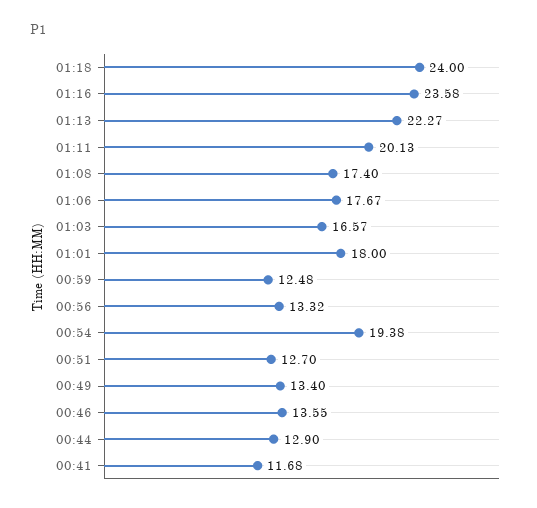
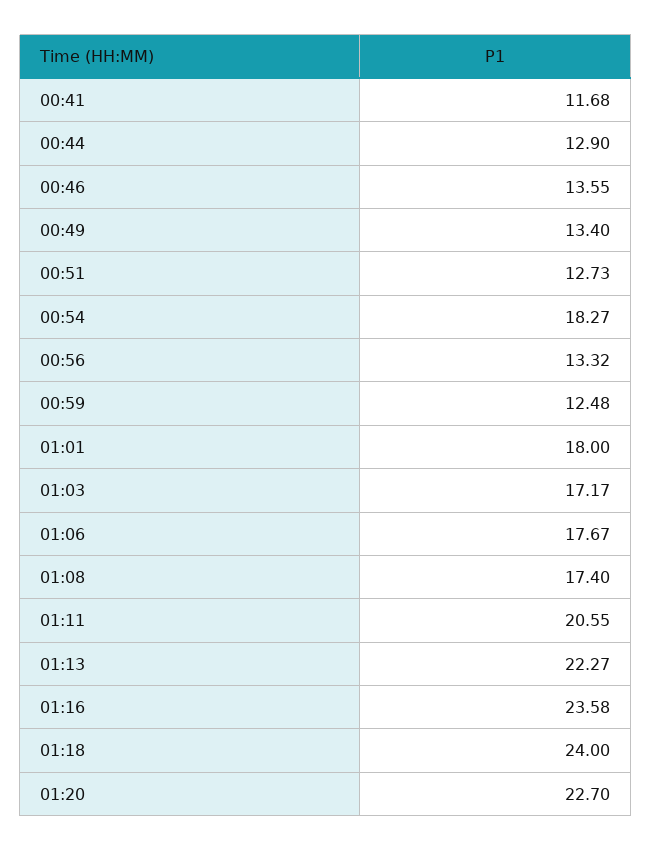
01:11: 20.13 -> 20.55
01:03: 16.57 -> 17.17
00:54: 19.38 -> 18.27
00:51: 12.7 -> 12.73
01:20: none -> 22.7

